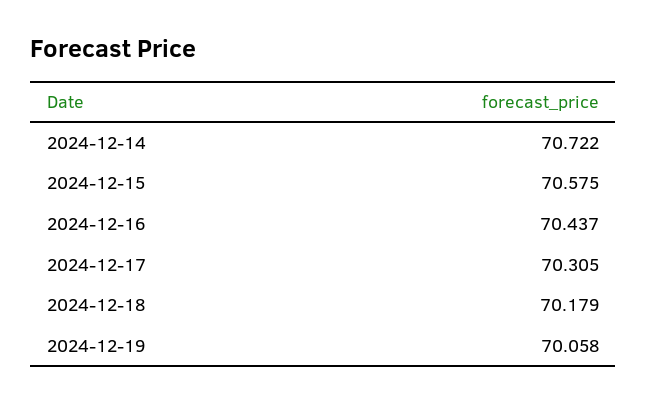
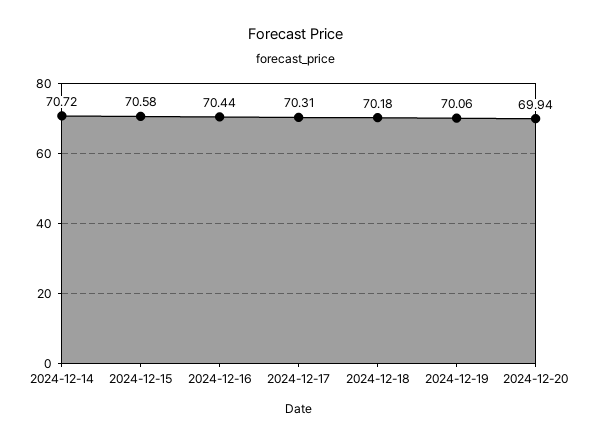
2024-12-20: none -> 69.94

